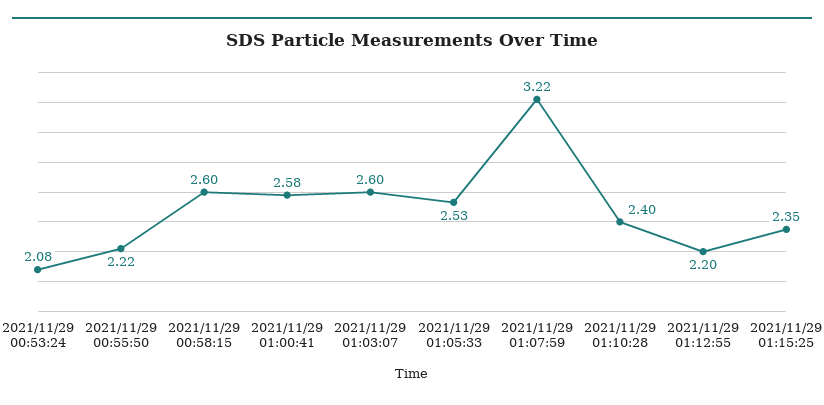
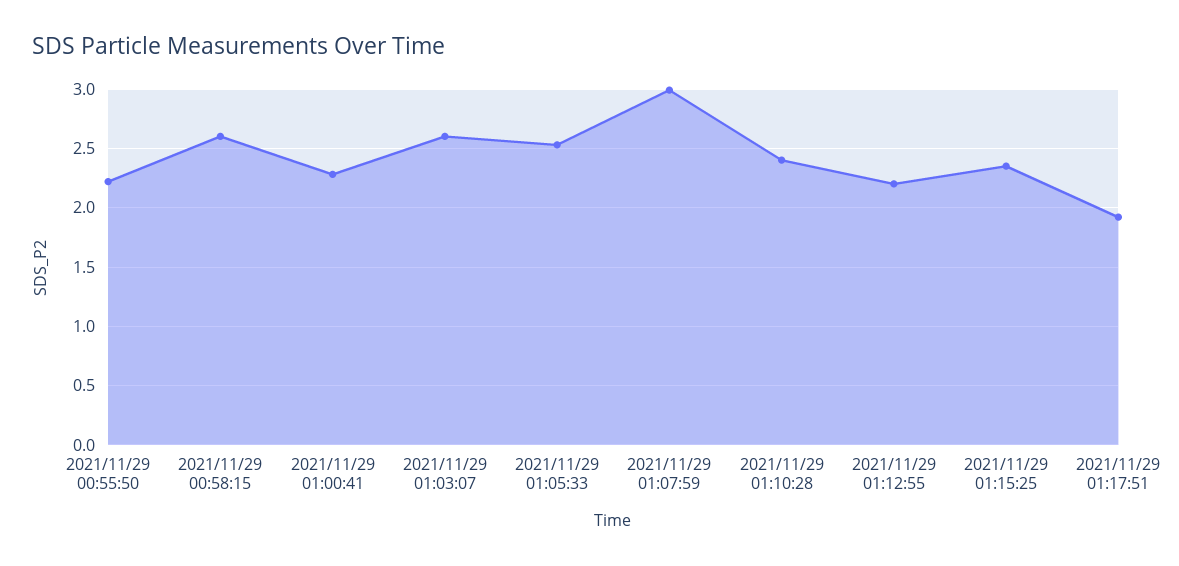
2021/11/29 00:53:24: 2.08 -> none
2021/11/29 01:00:41: 2.58 -> 2.3
2021/11/29 01:07:59: 3.22 -> 3
2021/11/29 01:17:51: none -> 1.9

